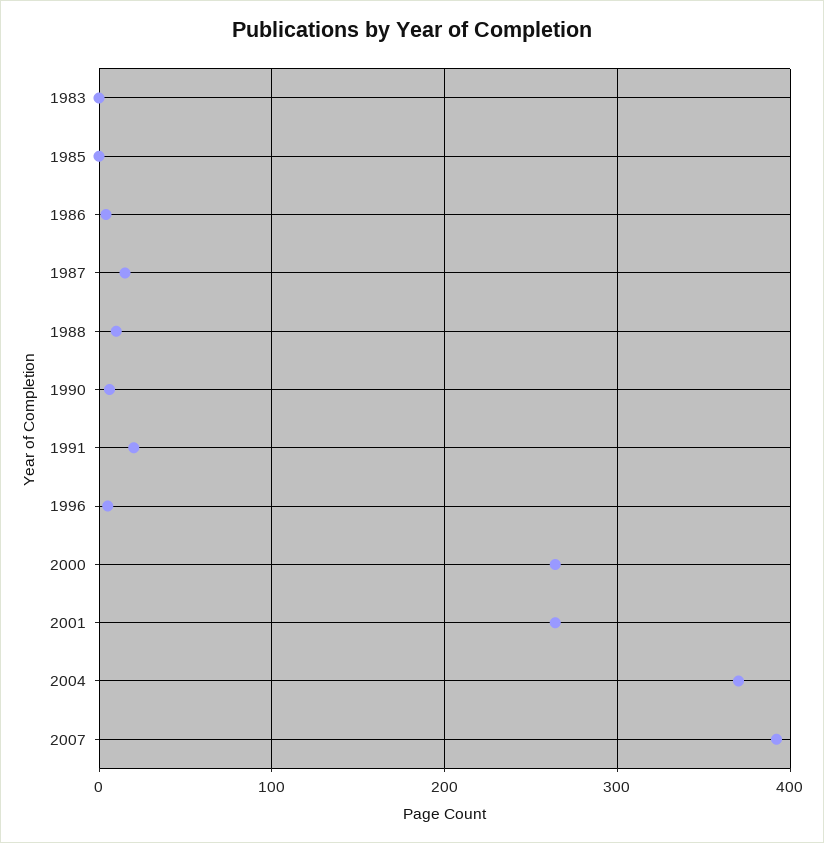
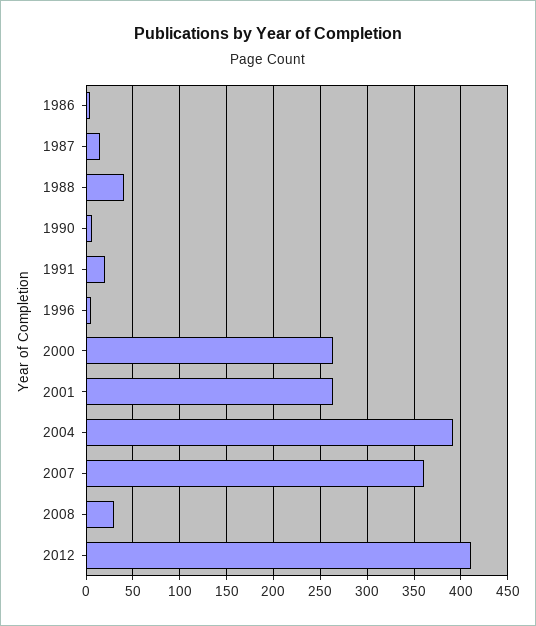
1983: 0 -> none
1985: 0 -> none
1988: 10 -> 40
2004: 370 -> 390
2007: 390 -> 360
2008: none -> 30
2012: none -> 410

